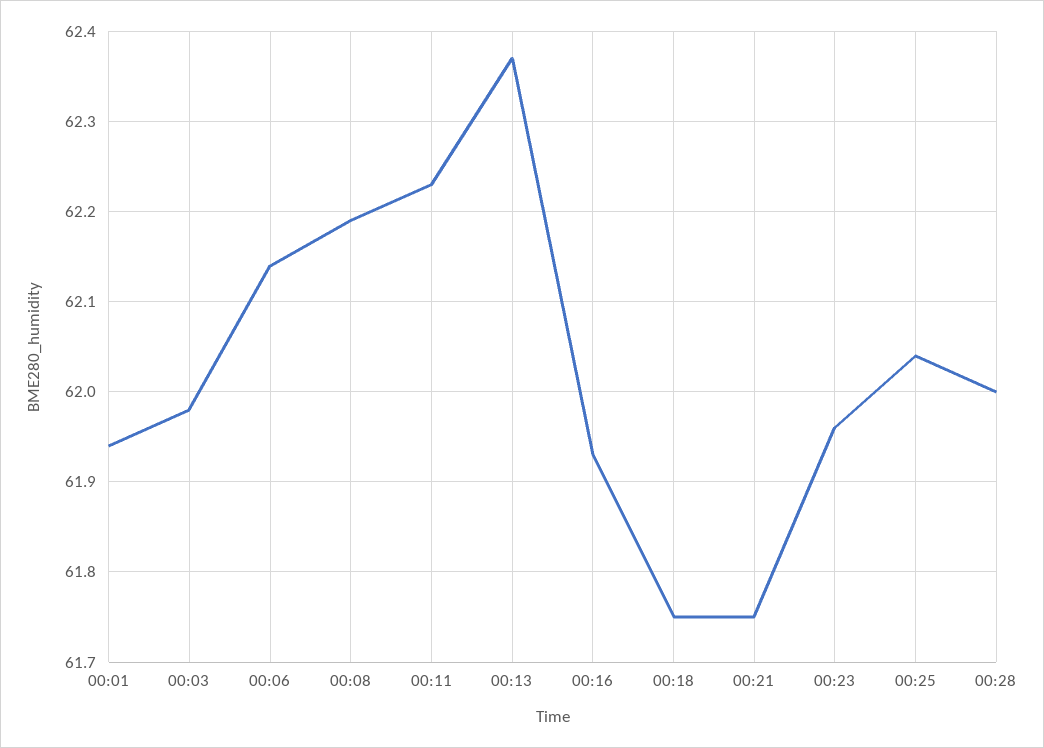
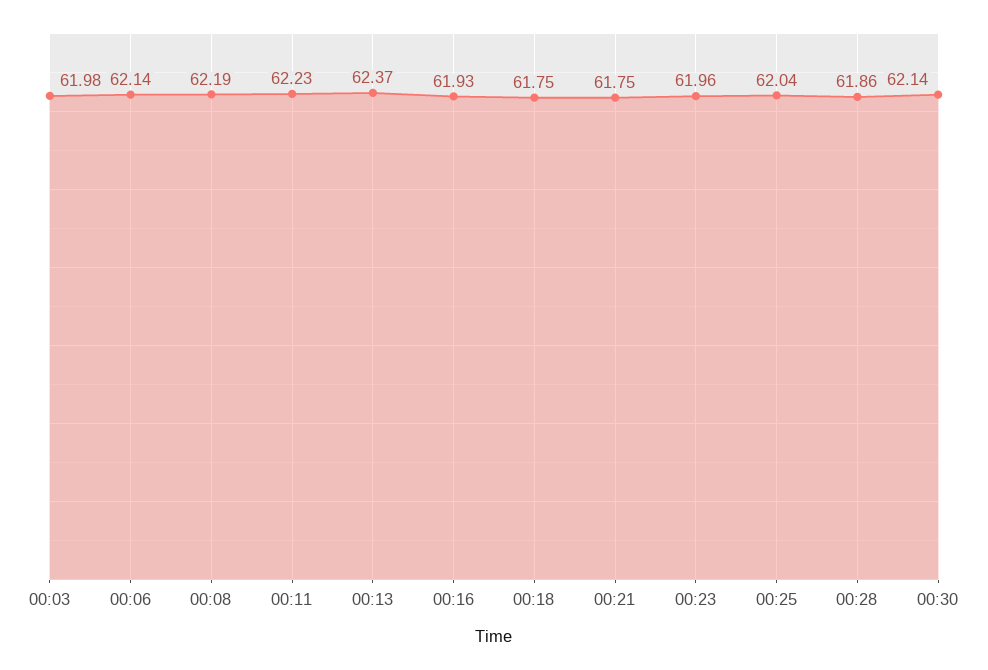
00:01: 61.94 -> none
00:28: 62 -> 61.86
00:30: none -> 62.14

